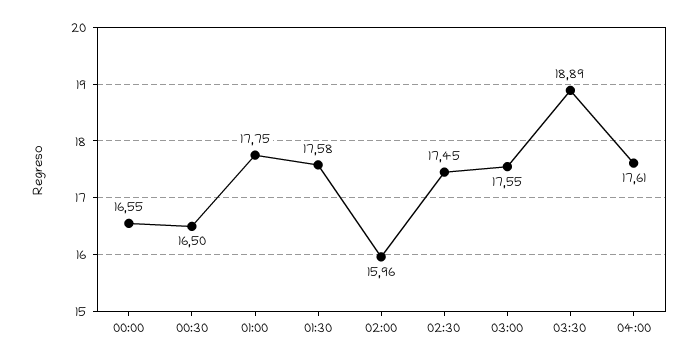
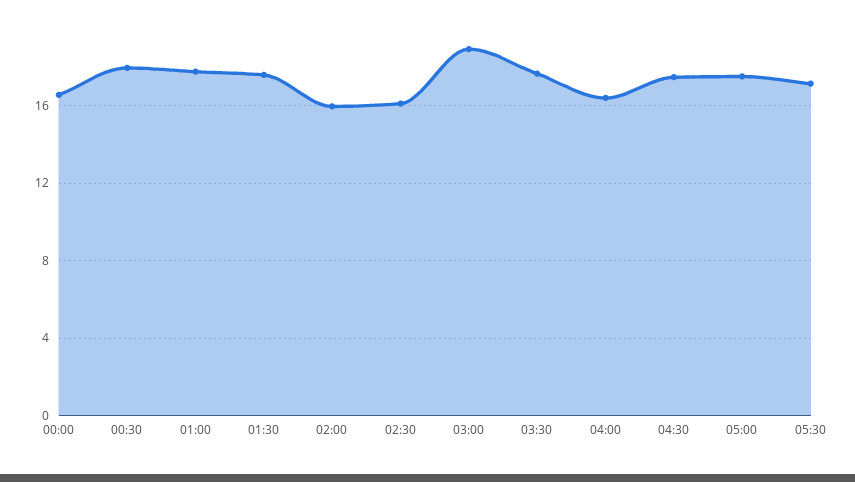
00:30: 16.5 -> 18
02:30: 17.45 -> 16
03:00: 17.55 -> 19
03:30: 18.89 -> 17.5
04:00: 17.61 -> 16.5
04:30: none -> 17.5
05:00: none -> 17.5
05:30: none -> 17

